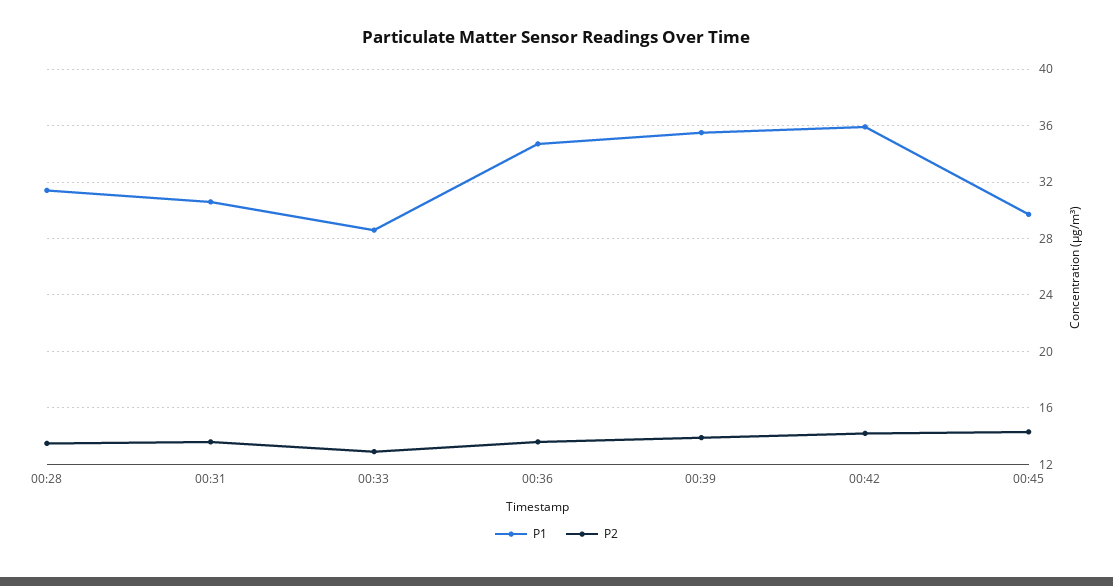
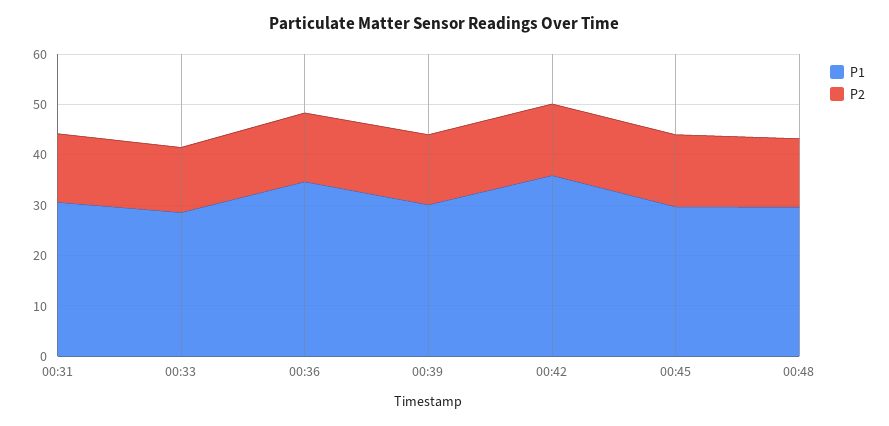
P1, 00:28: 31.5 -> none
P2, 00:28: 13.5 -> none
P1, 00:39: 35.5 -> 30
P1, 00:48: none -> 30
P2, 00:48: none -> 14

